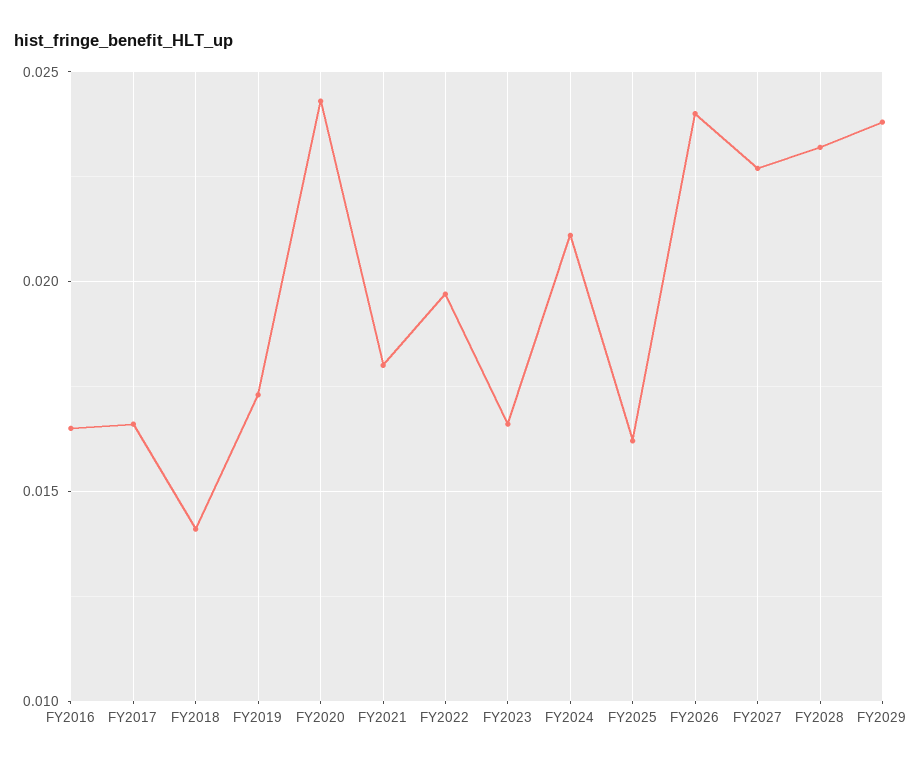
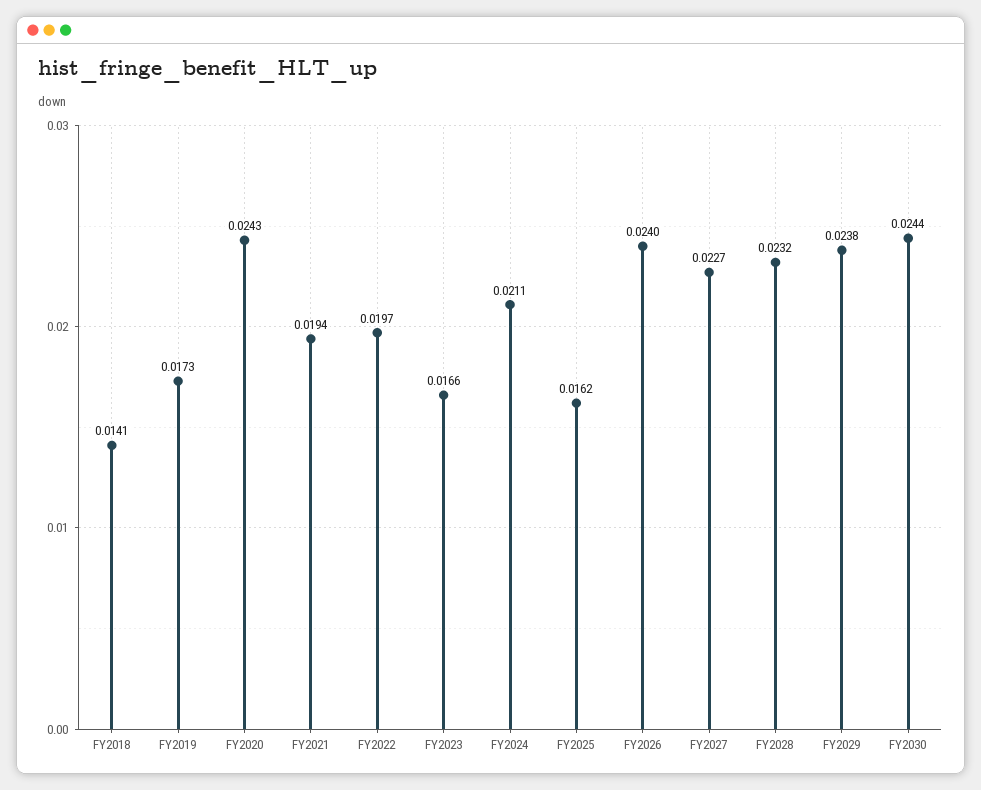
FY2016: 0.0165 -> none
FY2017: 0.0165 -> none
FY2021: 0.018 -> 0.0194
FY2030: none -> 0.0244

